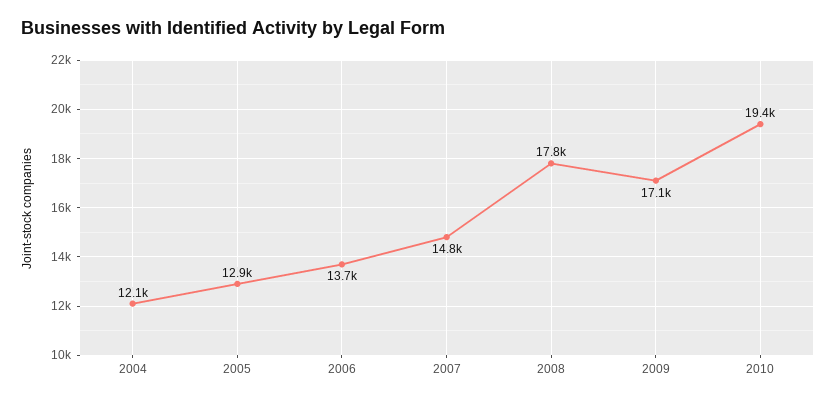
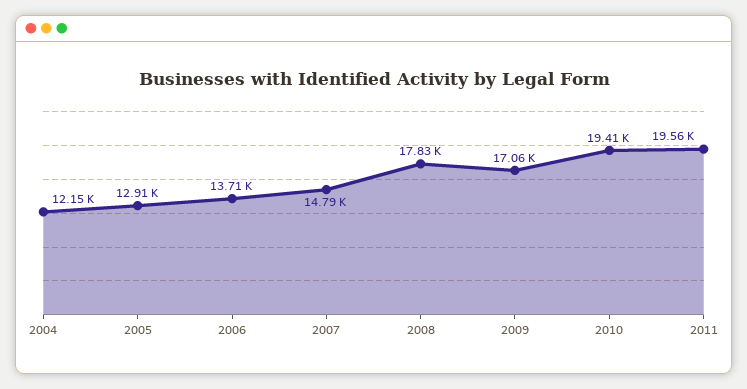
2011: none -> 19560

